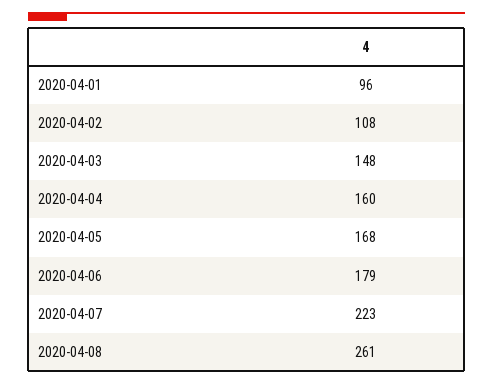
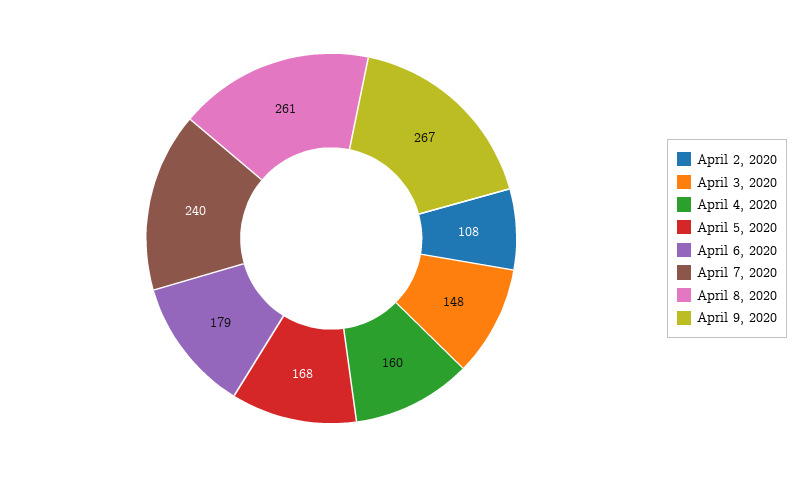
2020-04-01: 96 -> none
2020-04-07: 223 -> 240
April 9, 2020: none -> 267

